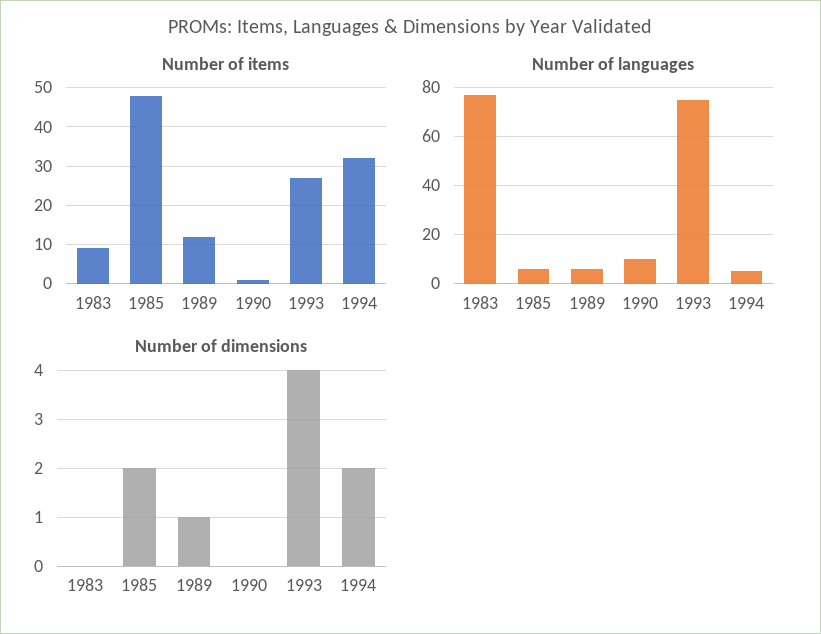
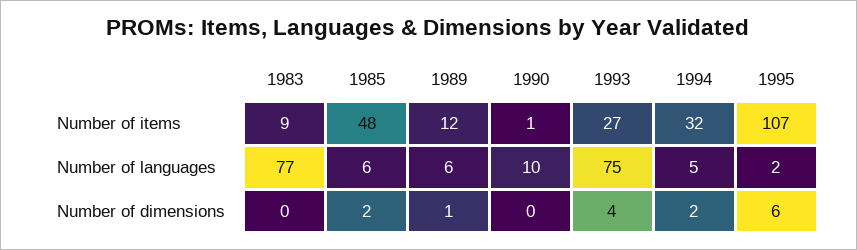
Number of items, 1995: none -> 107
Number of languages, 1995: none -> 2
Number of dimensions, 1995: none -> 6

